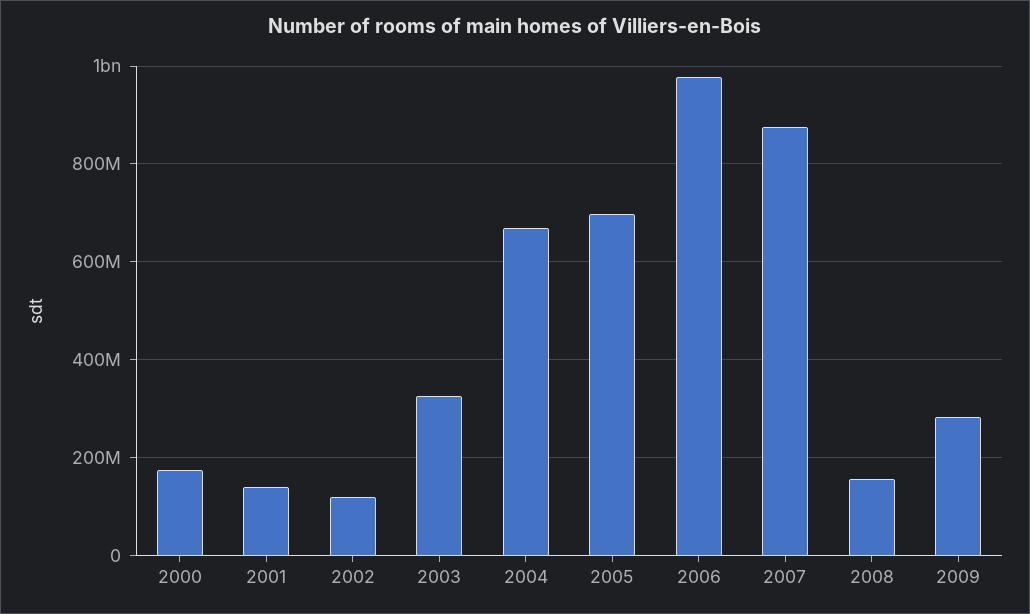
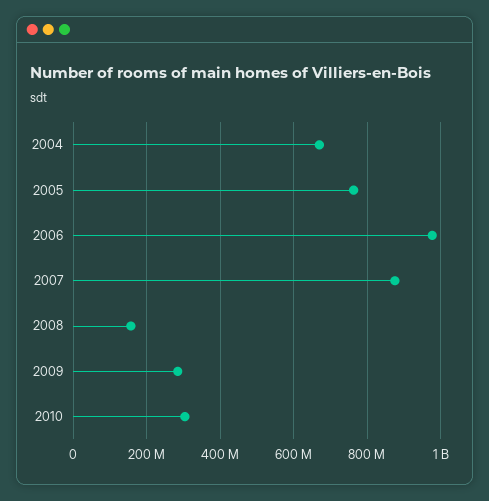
2000: 180000000 -> none
2001: 140000000 -> none
2002: 120000000 -> none
2003: 320000000 -> none
2005: 700000000 -> 760000000
2010: none -> 300000000

